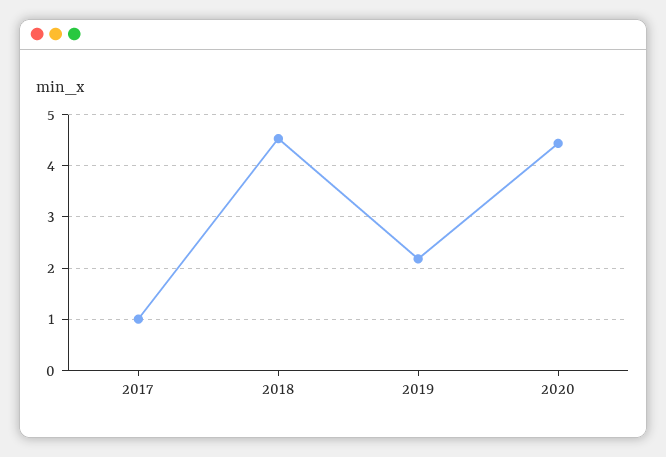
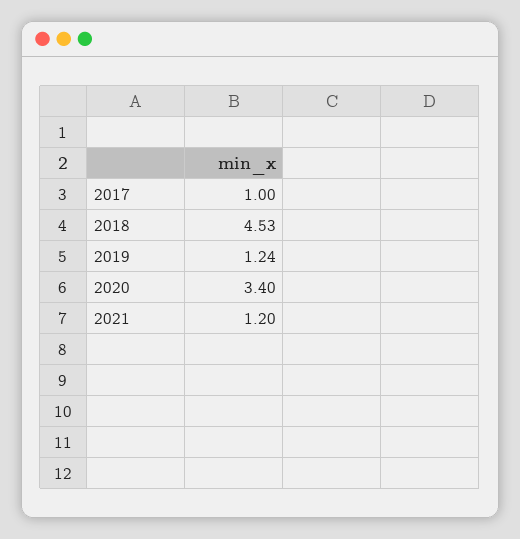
2019: 2.2 -> 1.24
2020: 4.4 -> 3.4
2021: none -> 1.2

